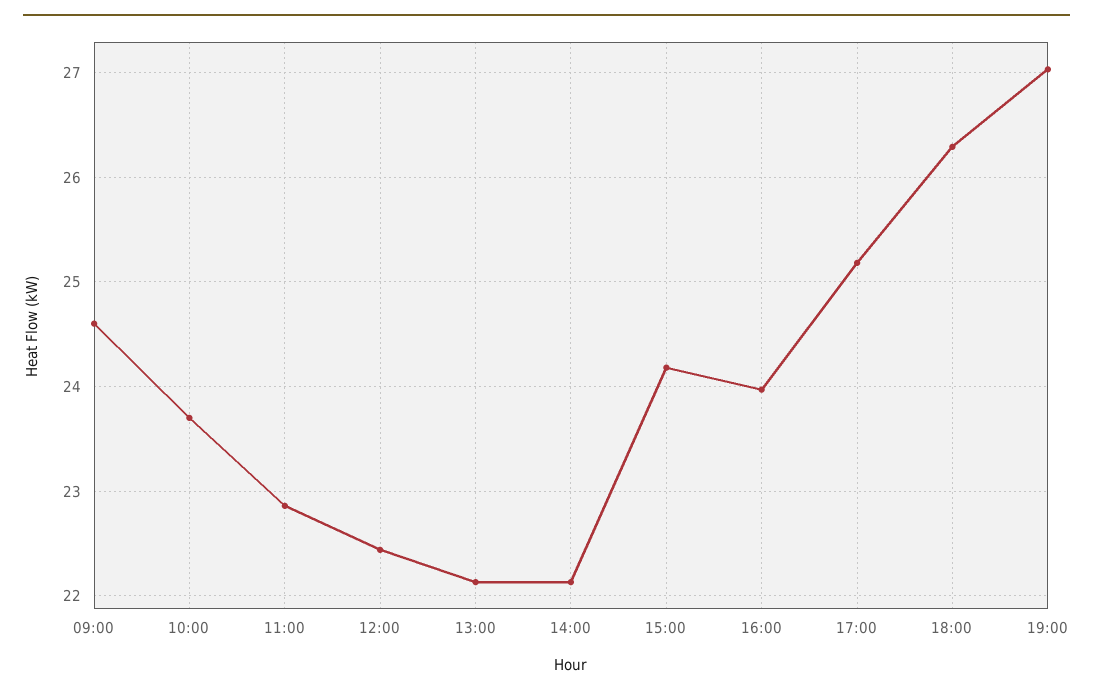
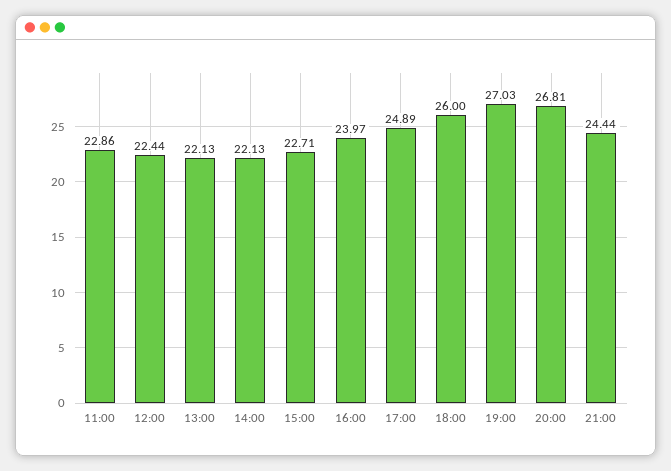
09:00: 24.6 -> none
10:00: 23.7 -> none
15:00: 24.2 -> 22.71
17:00: 25.2 -> 24.89
18:00: 26.3 -> 26
20:00: none -> 26.81
21:00: none -> 24.44

